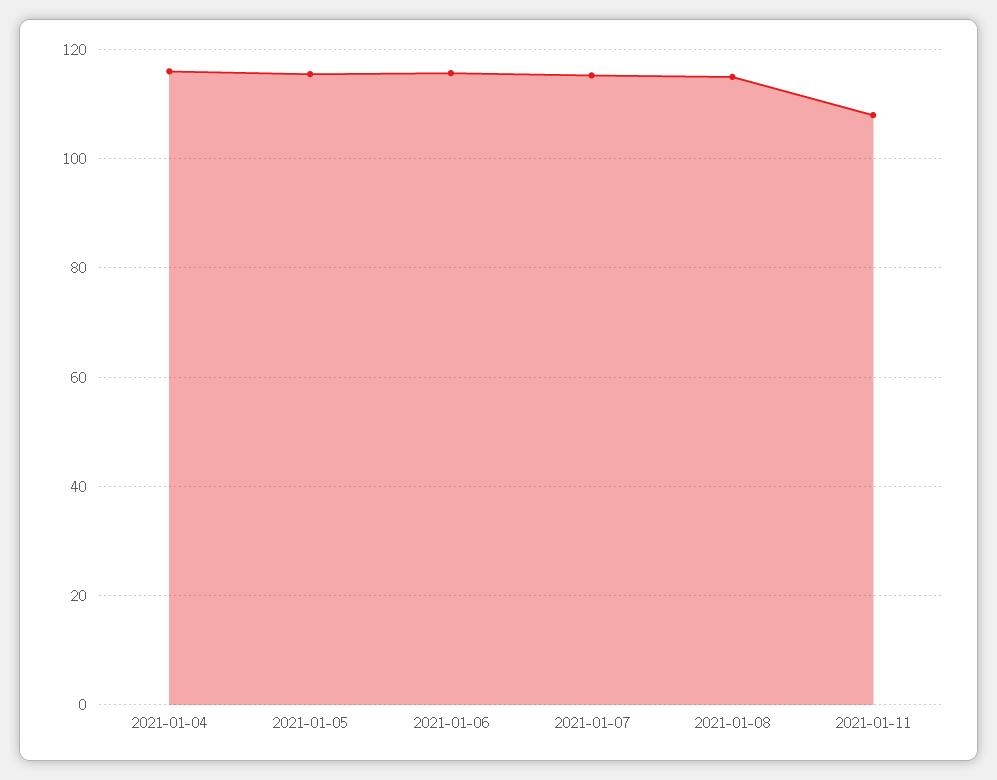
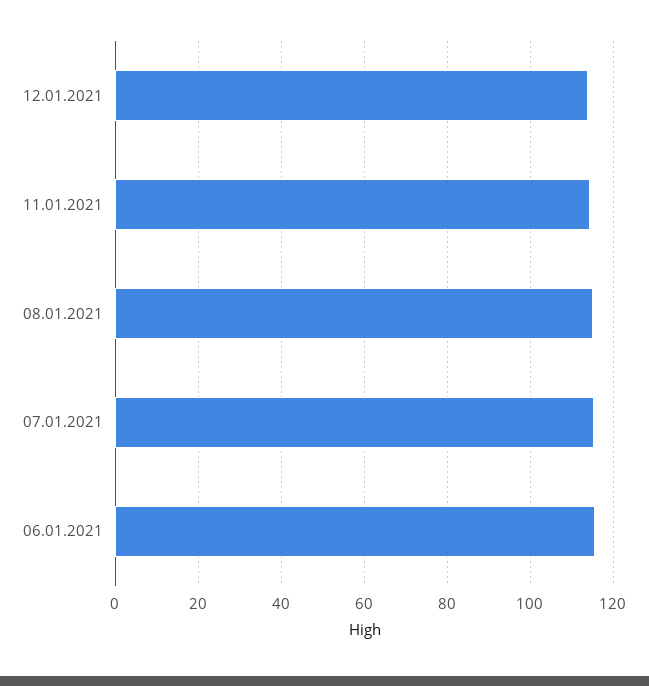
2021-01-04: 116 -> none
2021-01-05: 116 -> none
2021-01-11: 108 -> 114
12.01.2021: none -> 114

